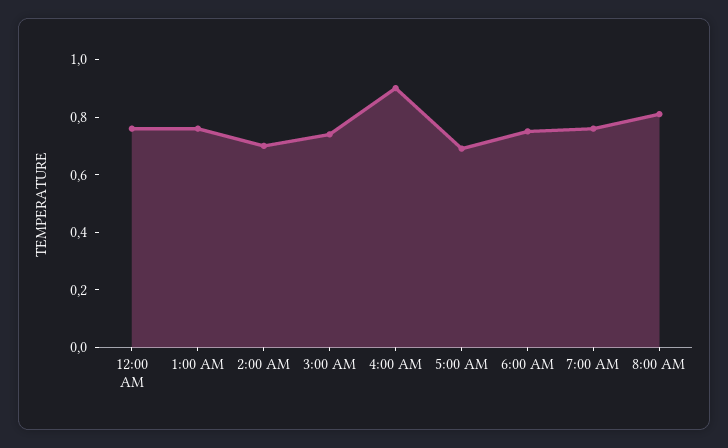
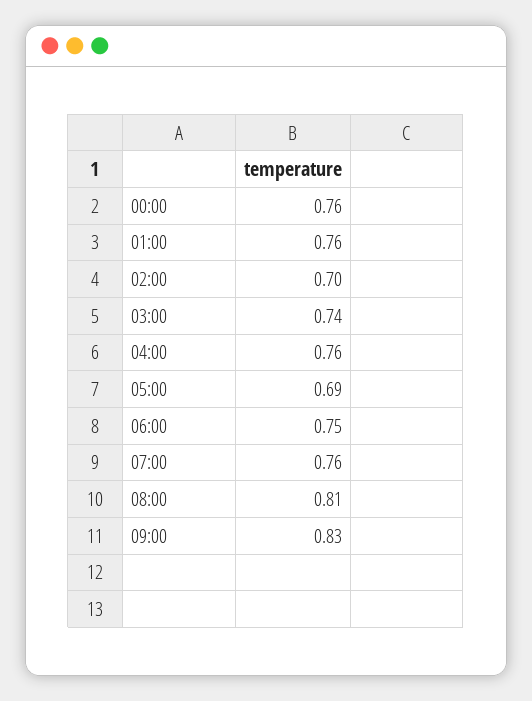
4:00 AM: 0.9 -> 0.76
09:00: none -> 0.83

